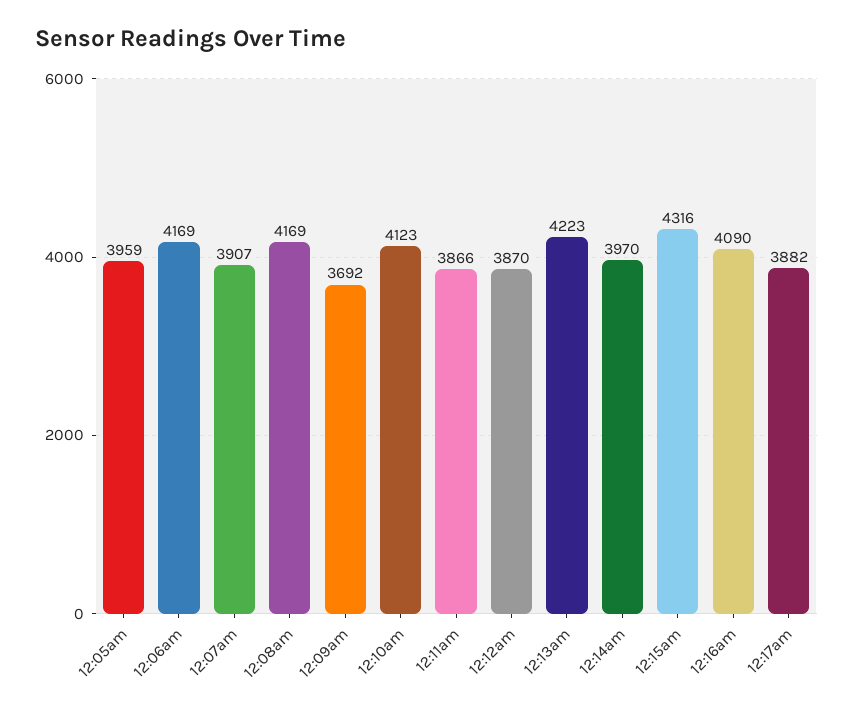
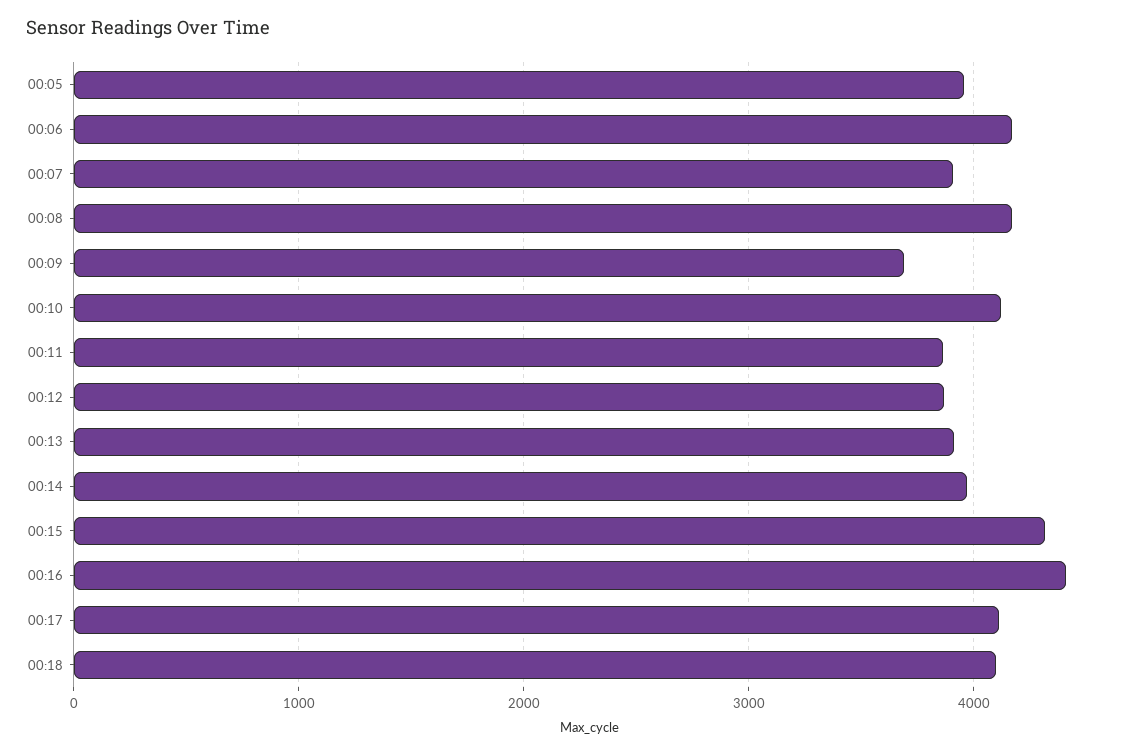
12:13am: 4223 -> 3900
12:16am: 4090 -> 4400
12:17am: 3882 -> 4100
00:18: none -> 4100

